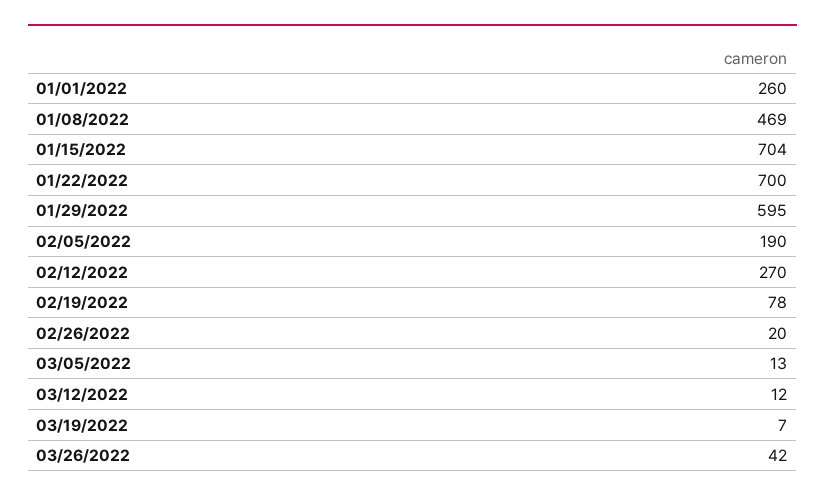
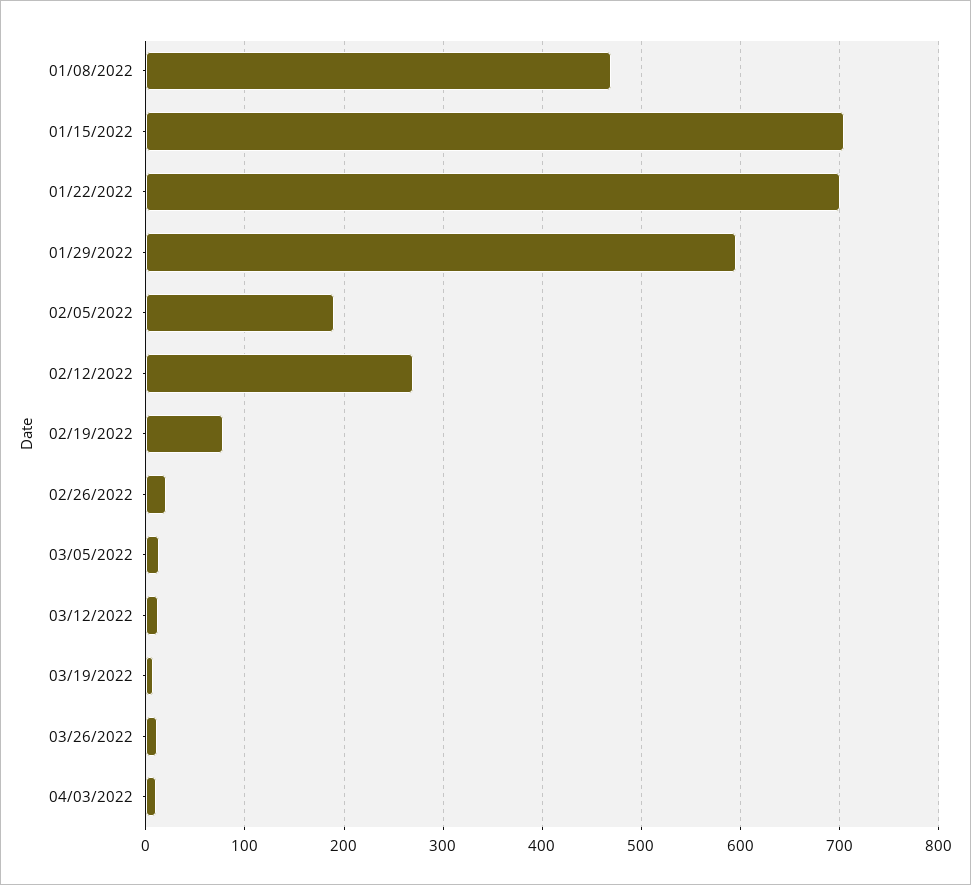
01/01/2022: 260 -> none
03/26/2022: 42 -> 10
04/03/2022: none -> 10

